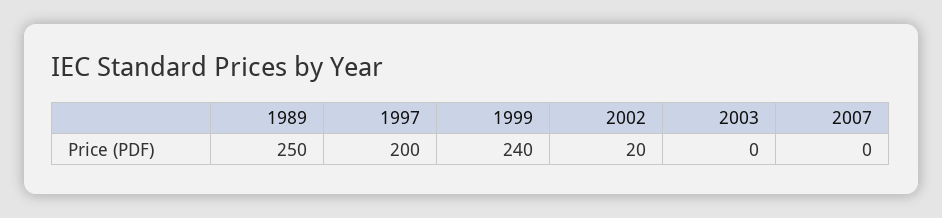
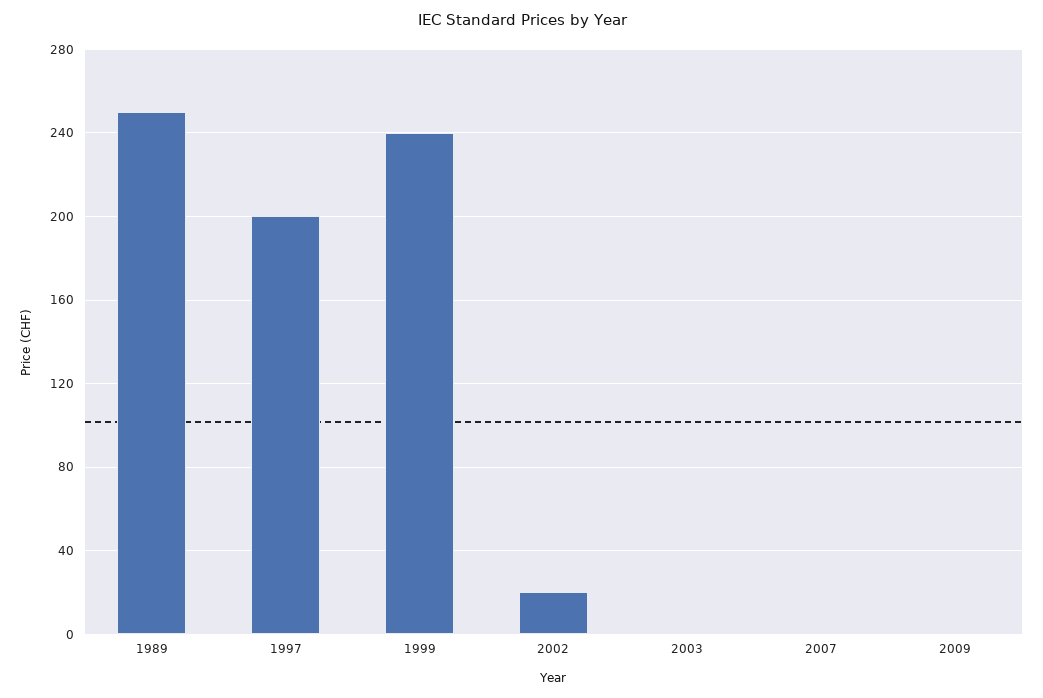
2009: none -> 0

